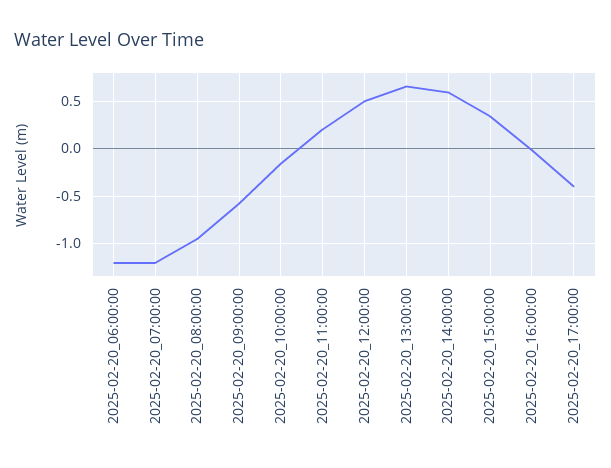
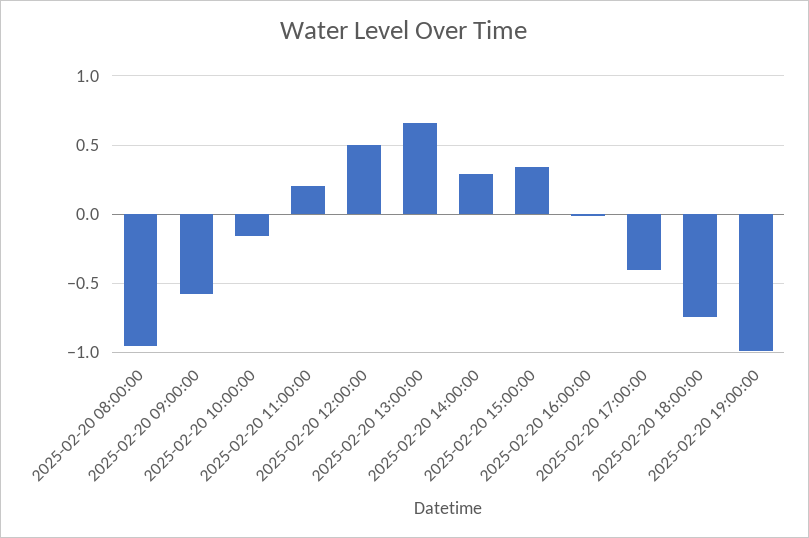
2025-02-20_06:00:00: -1.2 -> none
2025-02-20_07:00:00: -1.2 -> none
2025-02-20_14:00:00: 0.6 -> 0.3
2025-02-20 18:00:00: none -> -0.75
2025-02-20 19:00:00: none -> -1

